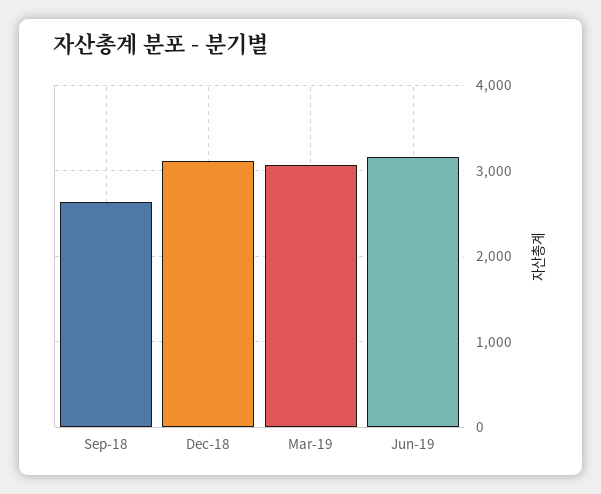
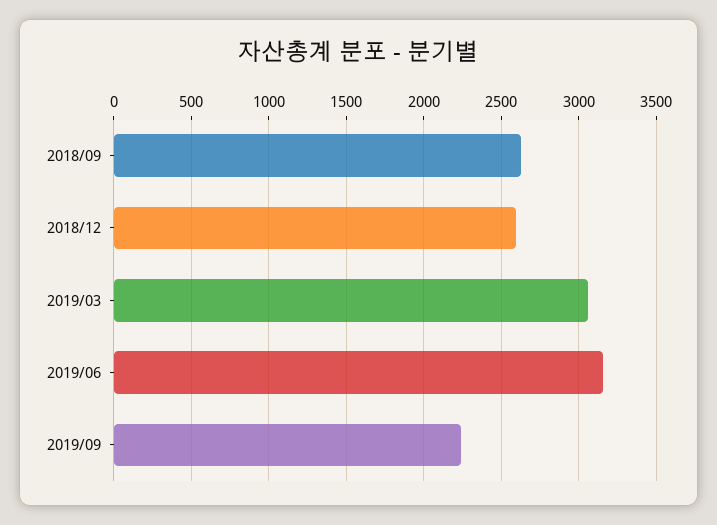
Dec-18: 3100 -> 2600
2019/09: none -> 2250

